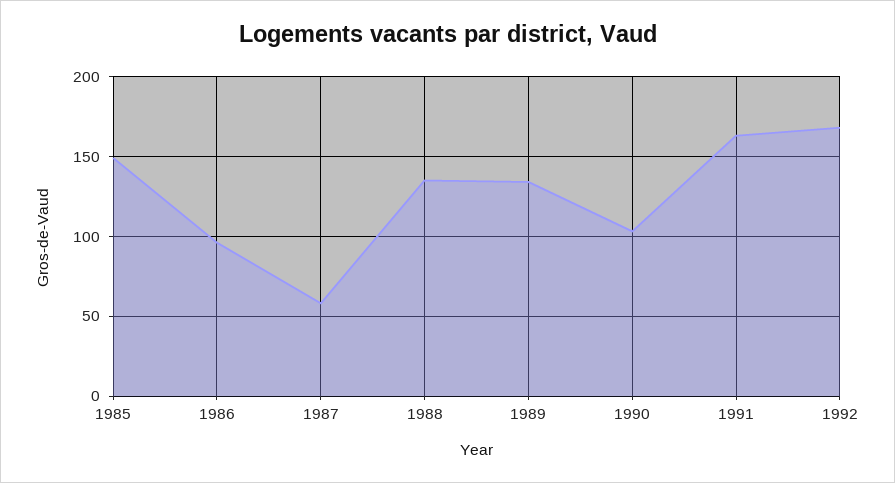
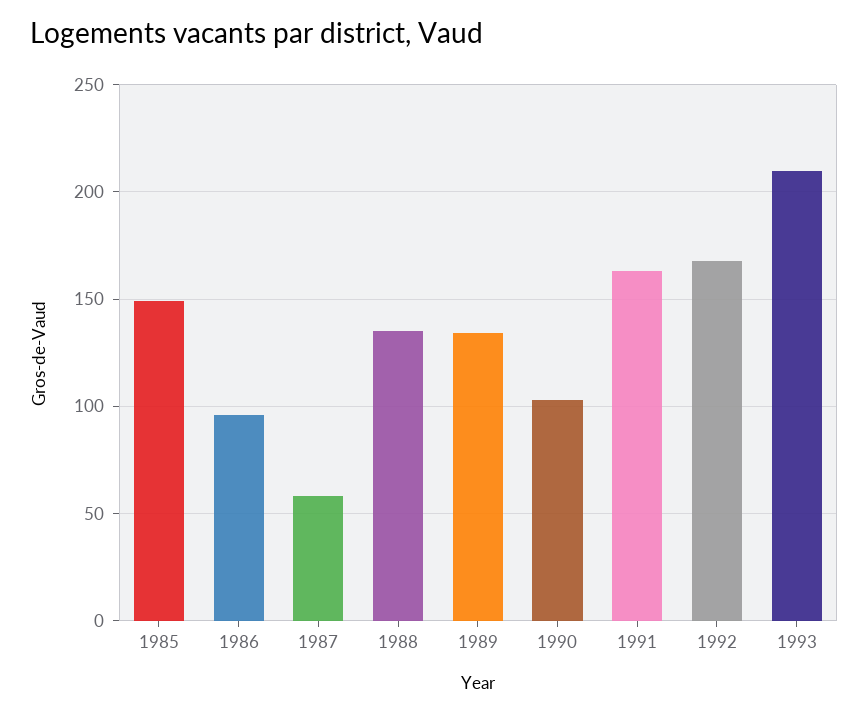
1993: none -> 210

